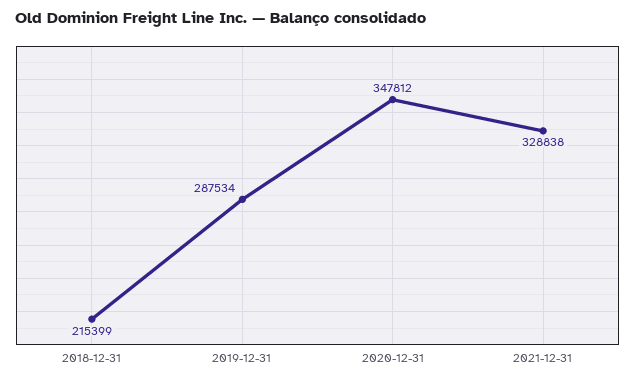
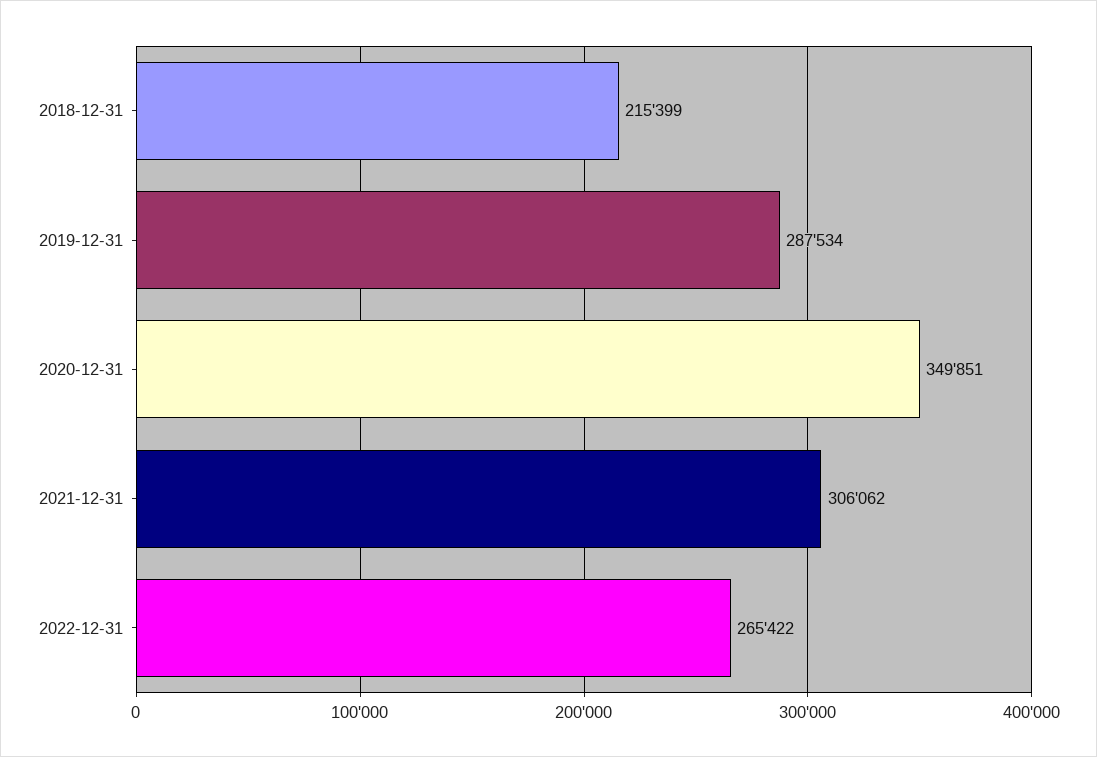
2020-12-31: 347812 -> 349851
2021-12-31: 328838 -> 306062
2022-12-31: none -> 265422

